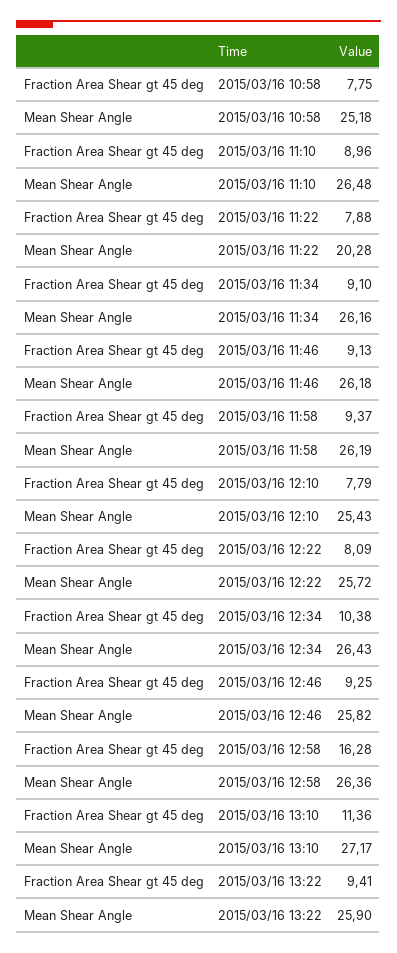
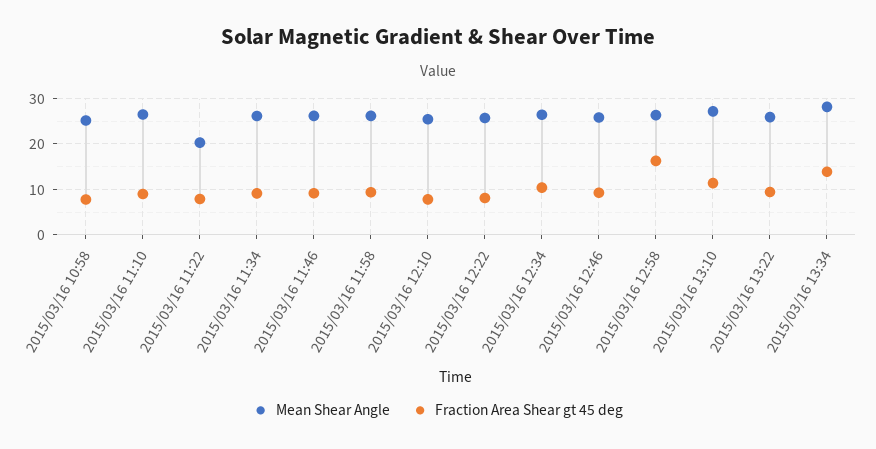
Mean Shear Angle, 2015/03/16 13:34: none -> 28
Fraction Area Shear gt 45 deg, 2015/03/16 13:34: none -> 14

